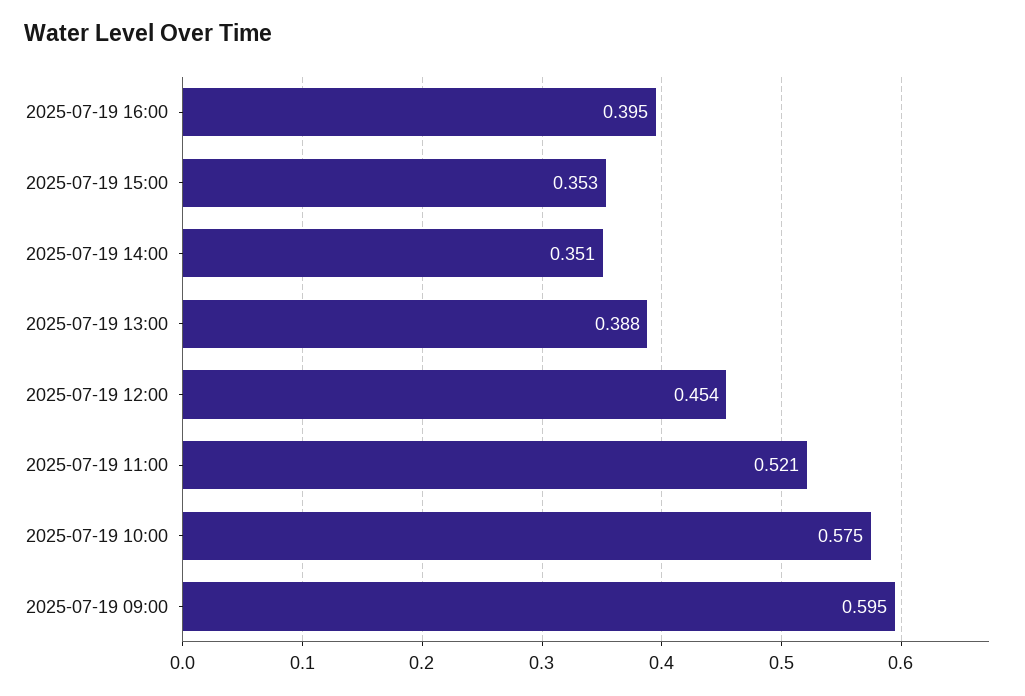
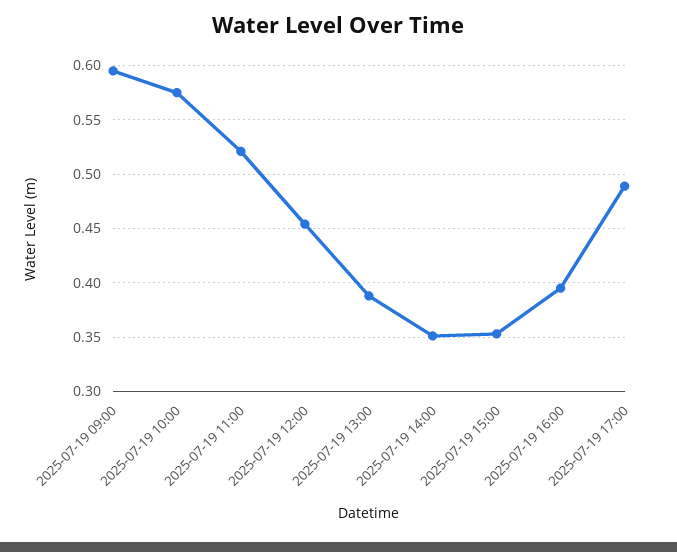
2025-07-19 17:00: none -> 0.49

